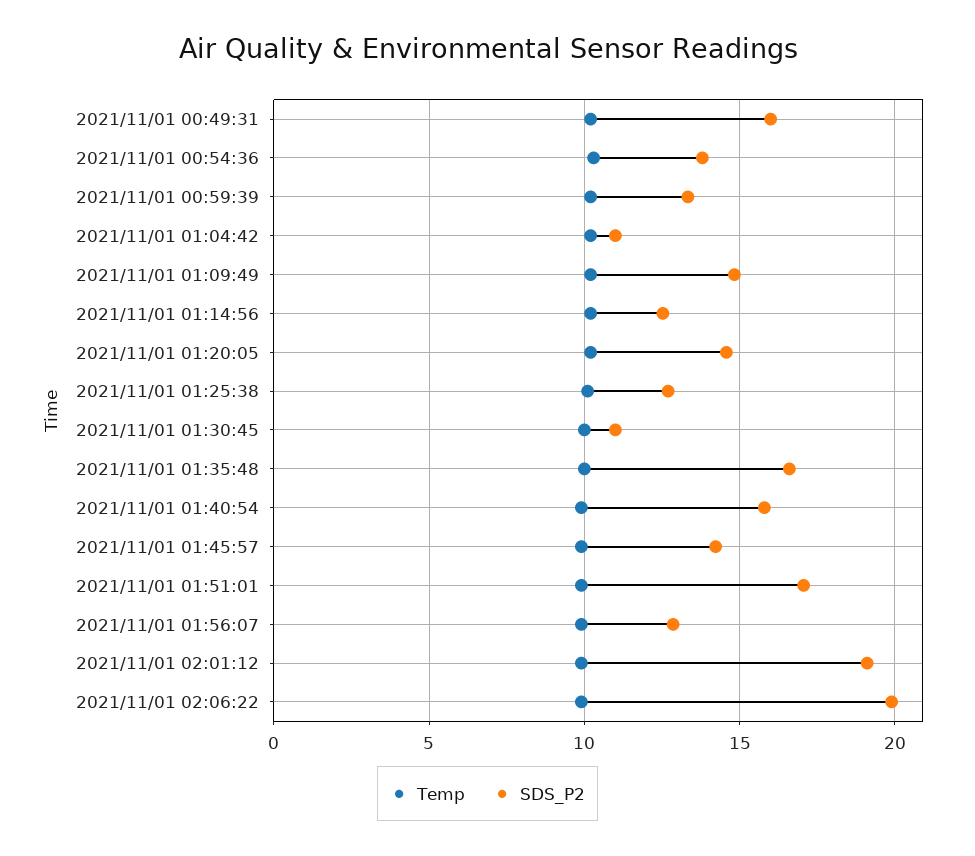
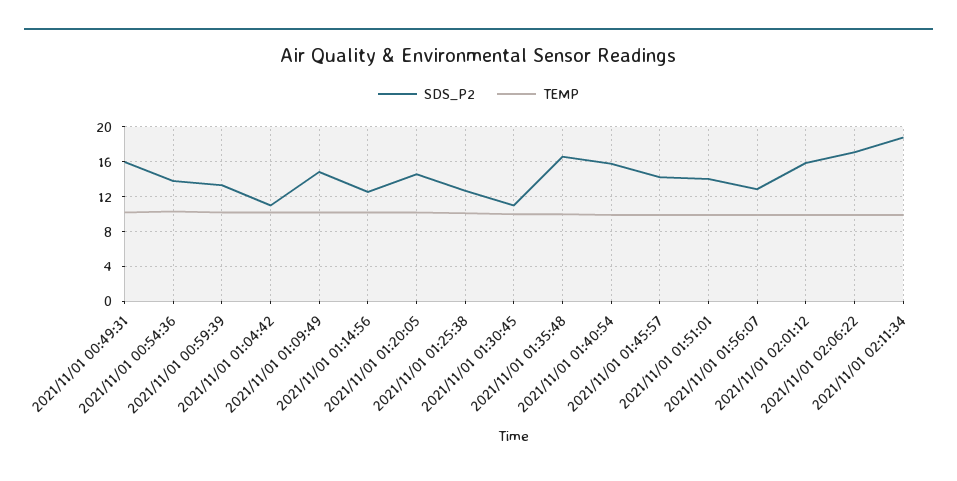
SDS_P2, 2021/11/01 01:51:01: 17 -> 14
SDS_P2, 2021/11/01 02:01:12: 19 -> 16
SDS_P2, 2021/11/01 02:06:22: 20 -> 17
SDS_P2, 2021/11/01 02:11:34: none -> 19
Temp, 2021/11/01 02:11:34: none -> 10

